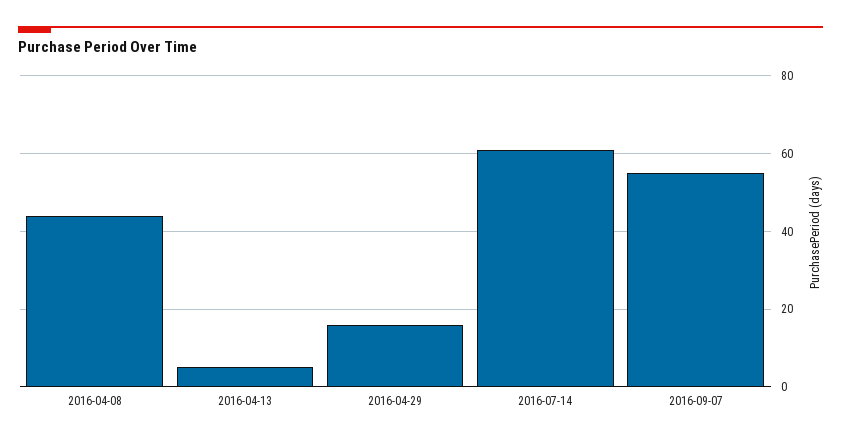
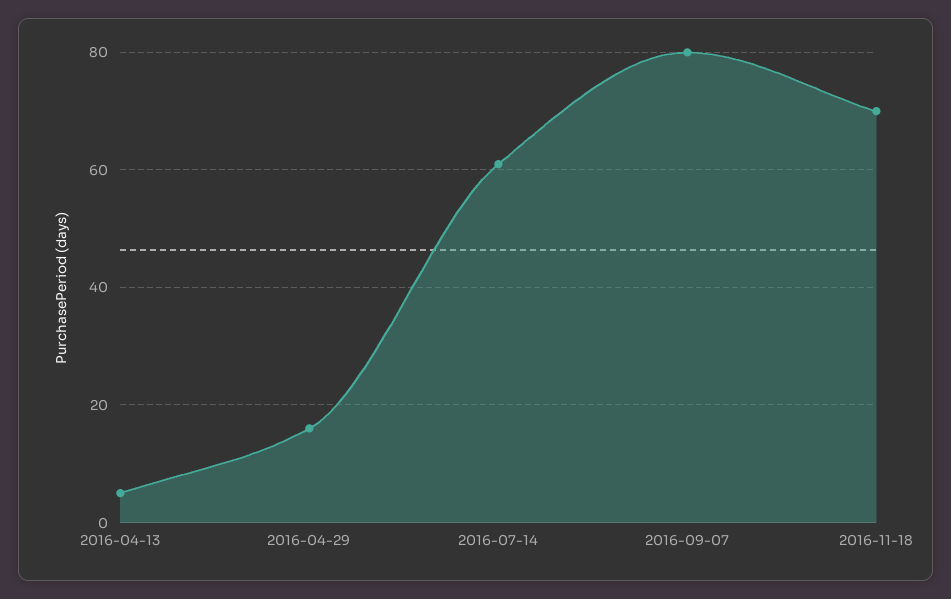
2016-04-08: 45 -> none
2016-09-07: 55 -> 80
2016-11-18: none -> 70

